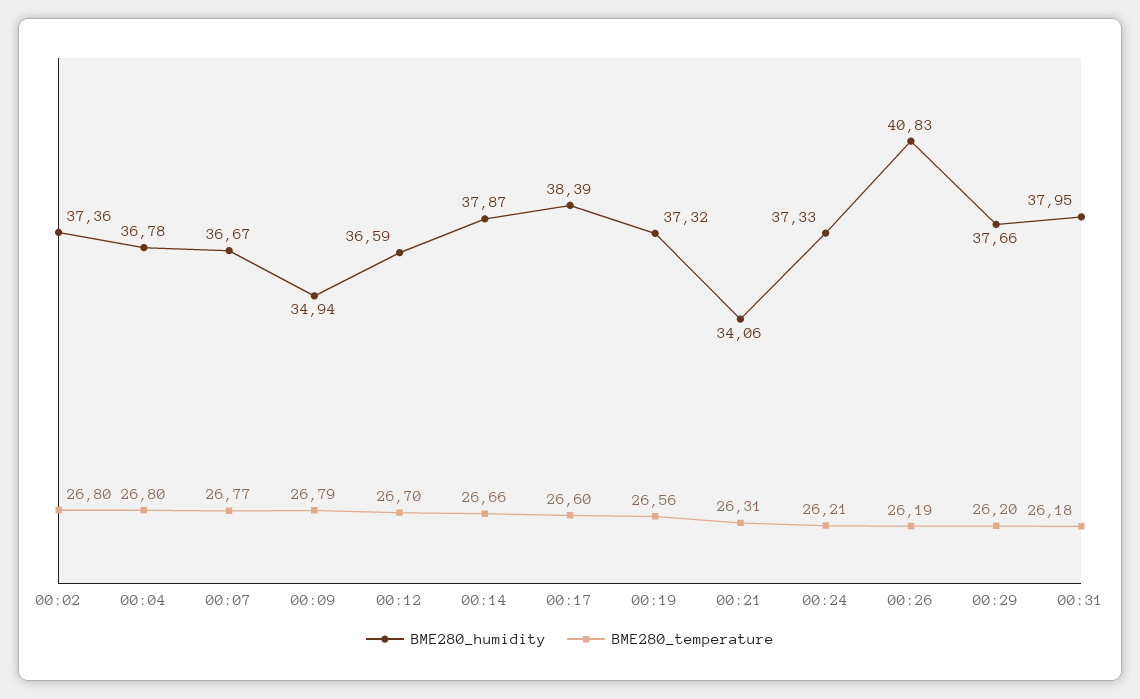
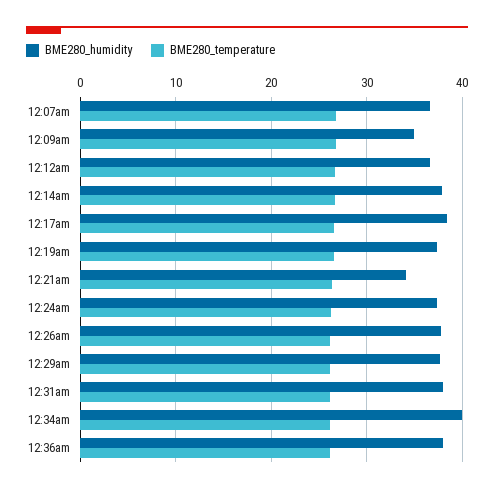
BME280_humidity, 00:02: 37.36 -> none
BME280_temperature, 00:02: 26.8 -> none
BME280_humidity, 00:04: 36.78 -> none
BME280_temperature, 00:04: 26.8 -> none
BME280_humidity, 00:26: 40.83 -> 38
BME280_humidity, 12:34am: none -> 40
BME280_temperature, 12:34am: none -> 26
BME280_humidity, 12:36am: none -> 38
BME280_temperature, 12:36am: none -> 26

